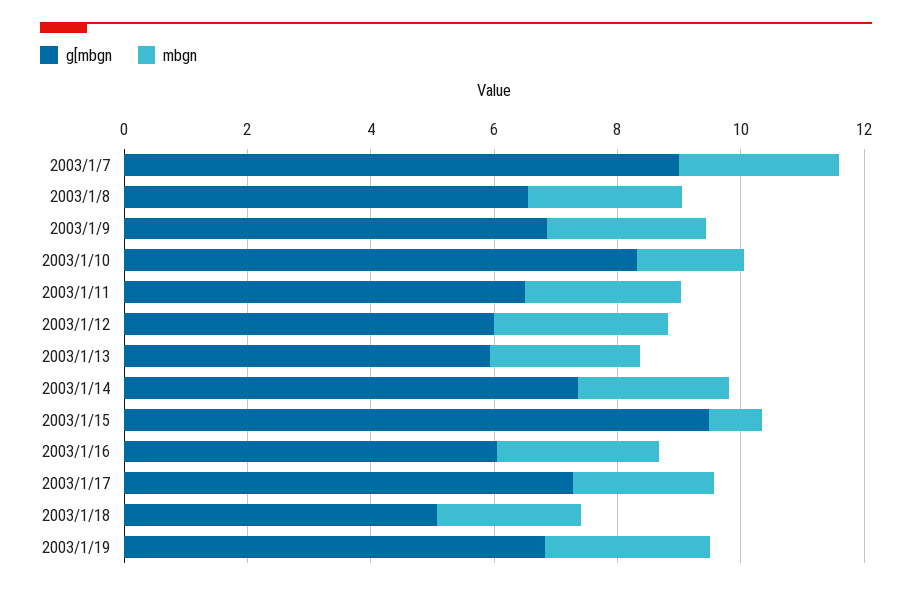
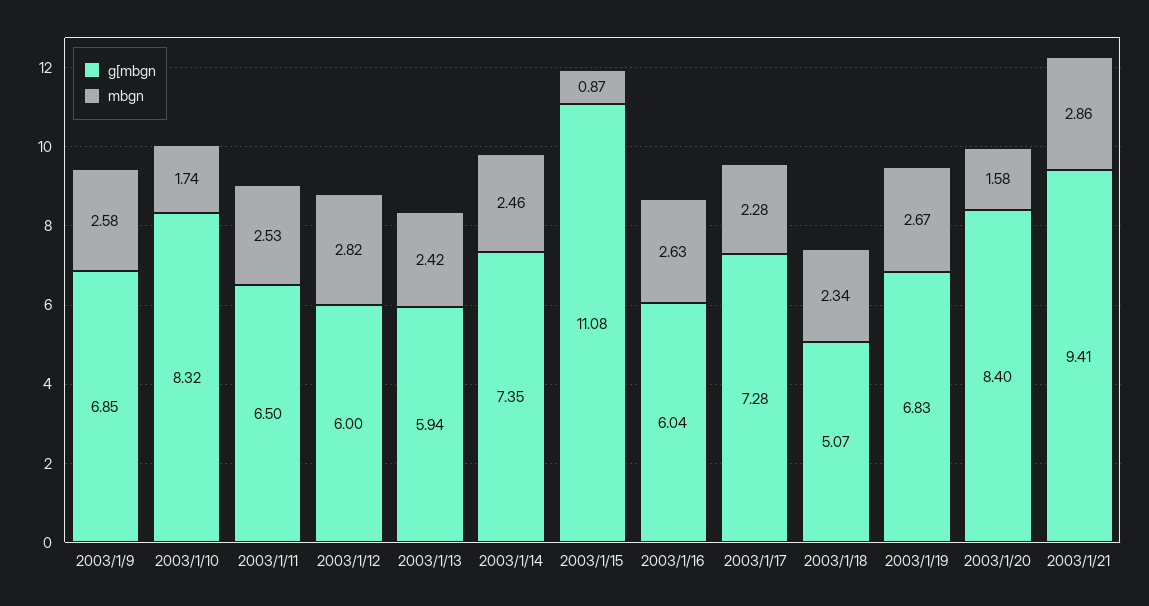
g[mbgn, 2003/1/7: 9 -> none
mbgn, 2003/1/7: 2.5 -> none
g[mbgn, 2003/1/8: 6.5 -> none
mbgn, 2003/1/8: 2.5 -> none
g[mbgn, 2003/1/15: 9.5 -> 11.08
g[mbgn, 2003/1/20: none -> 8.4
mbgn, 2003/1/20: none -> 1.58
g[mbgn, 2003/1/21: none -> 9.41
mbgn, 2003/1/21: none -> 2.86

